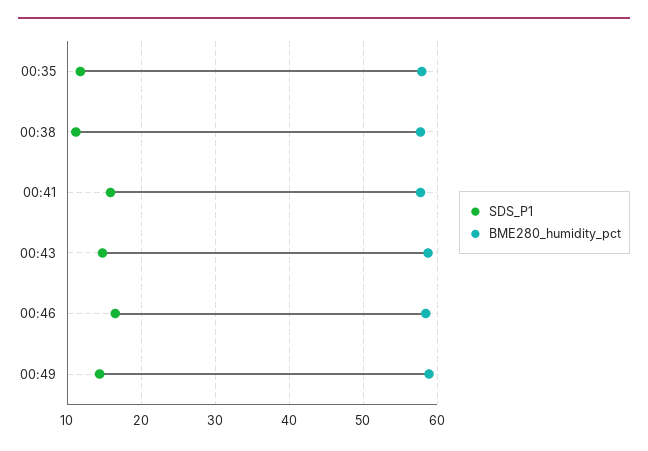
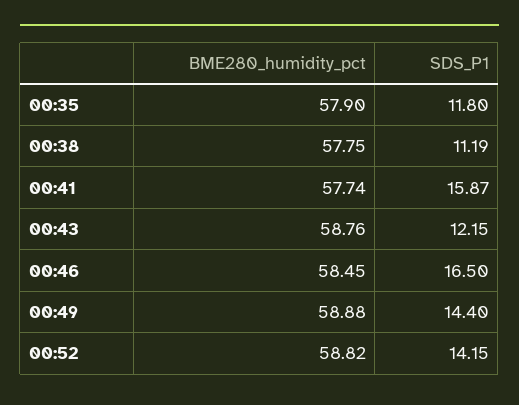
SDS_P1, 00:43: 15 -> 12.15
BME280_humidity_pct, 00:52: none -> 58.82
SDS_P1, 00:52: none -> 14.15

